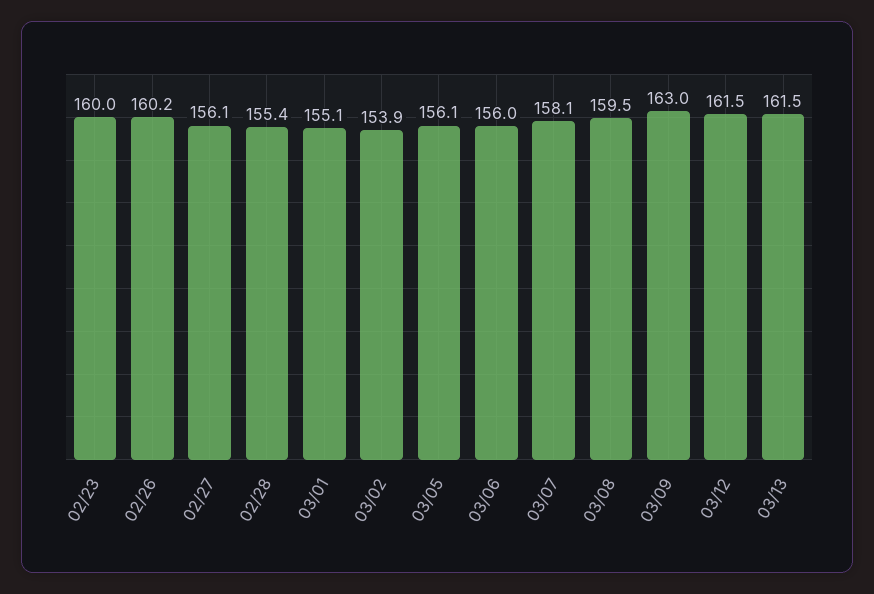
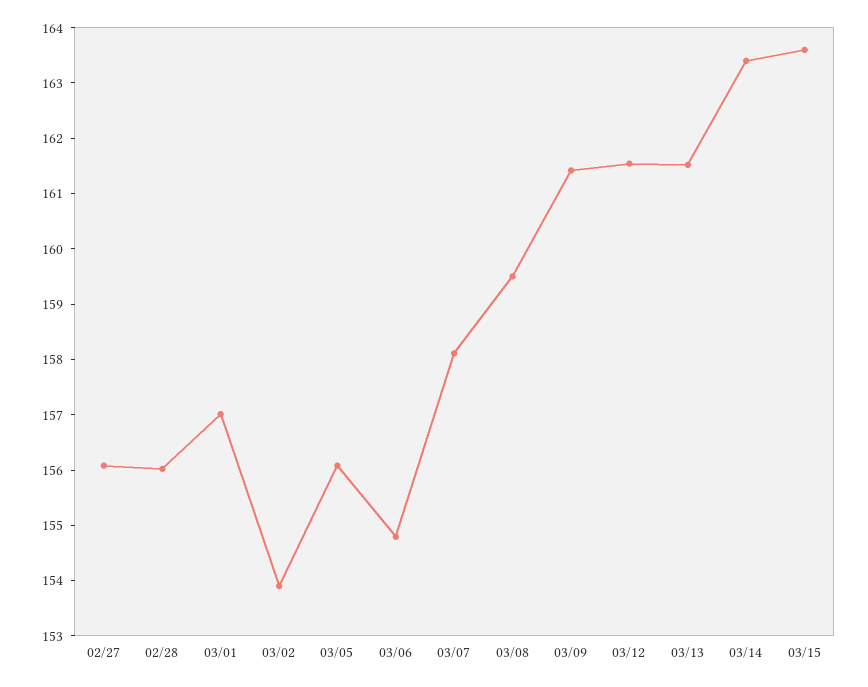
02/23: 160 -> none
02/26: 160.2 -> none
02/28: 155.4 -> 156
03/01: 155.1 -> 157
03/06: 156 -> 154.8
03/09: 163 -> 161.4
03/14: none -> 163.4
03/15: none -> 163.6

